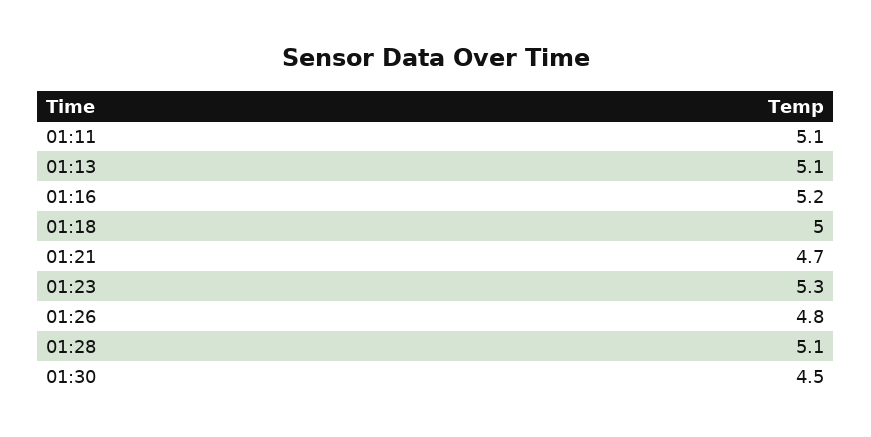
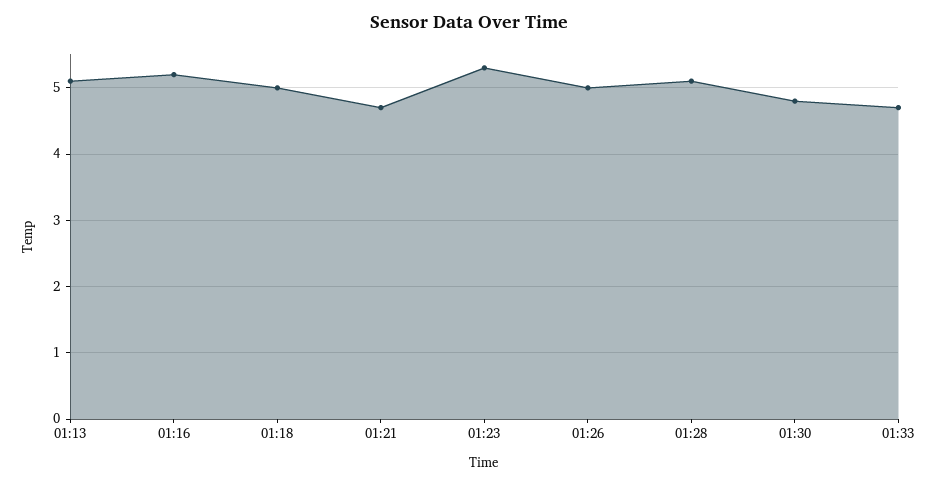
01:11: 5.1 -> none
01:26: 4.8 -> 5
01:30: 4.5 -> 4.8
01:33: none -> 4.7

